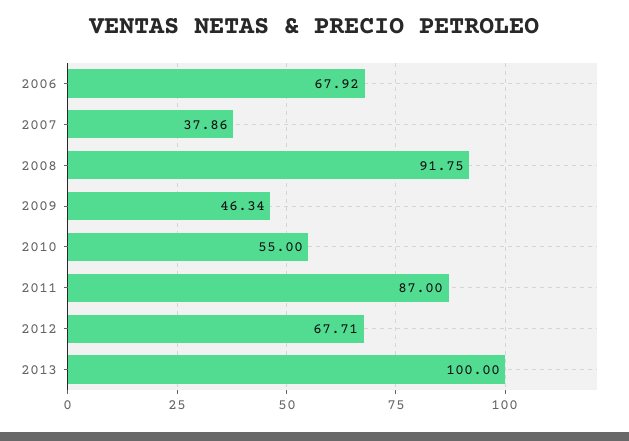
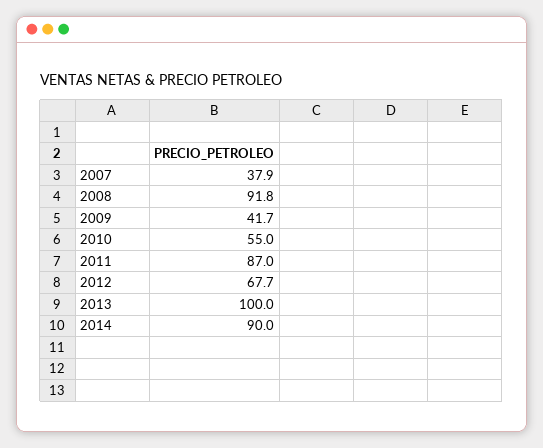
2006: 67.92 -> none
2009: 46.34 -> 41.7
2014: none -> 90

